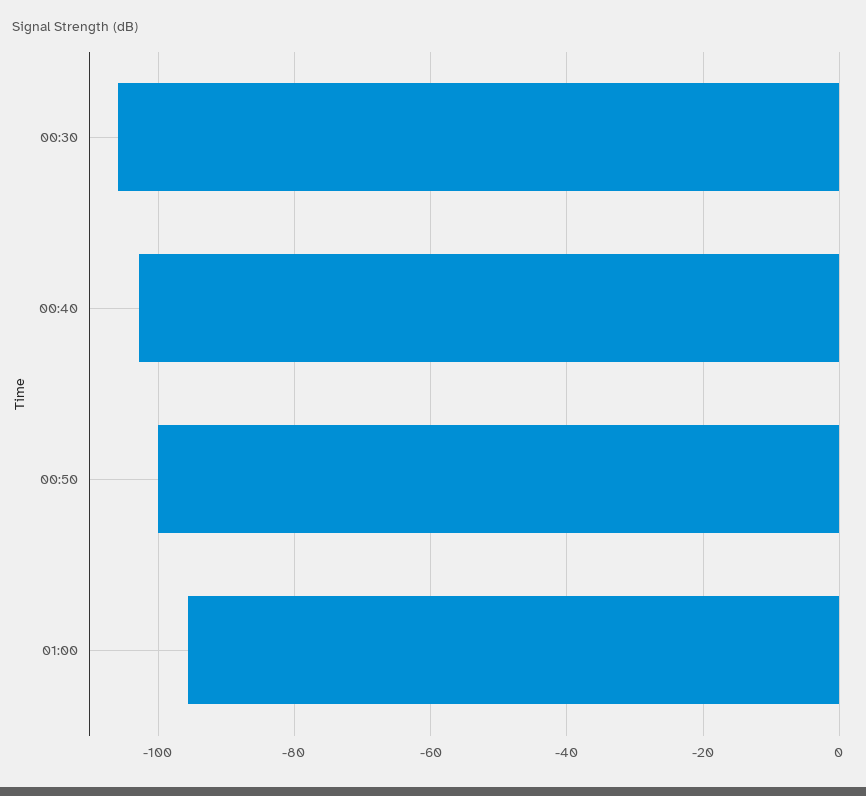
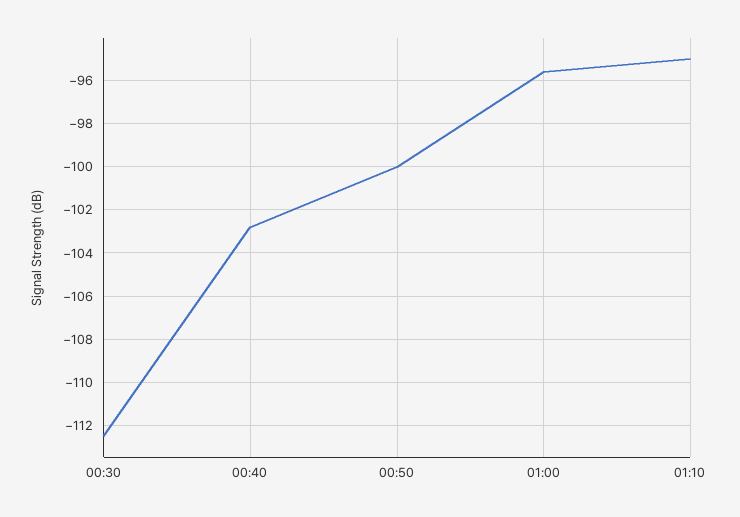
00:30: -106 -> -112.5
01:10: none -> -95

